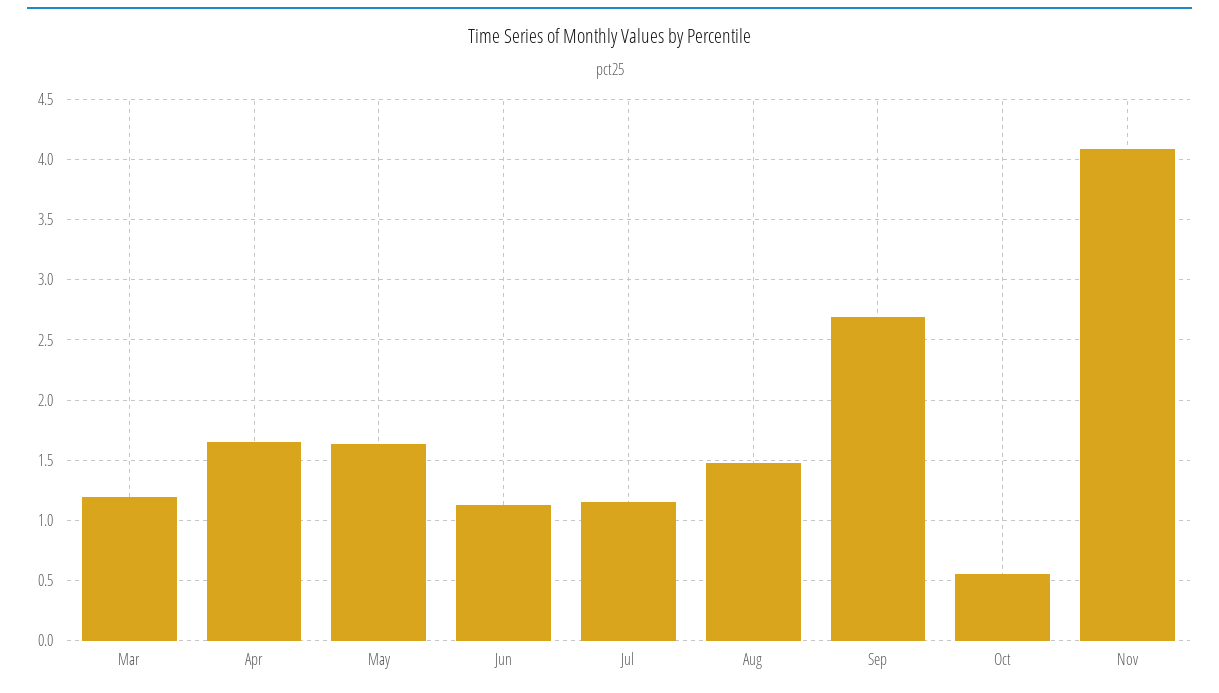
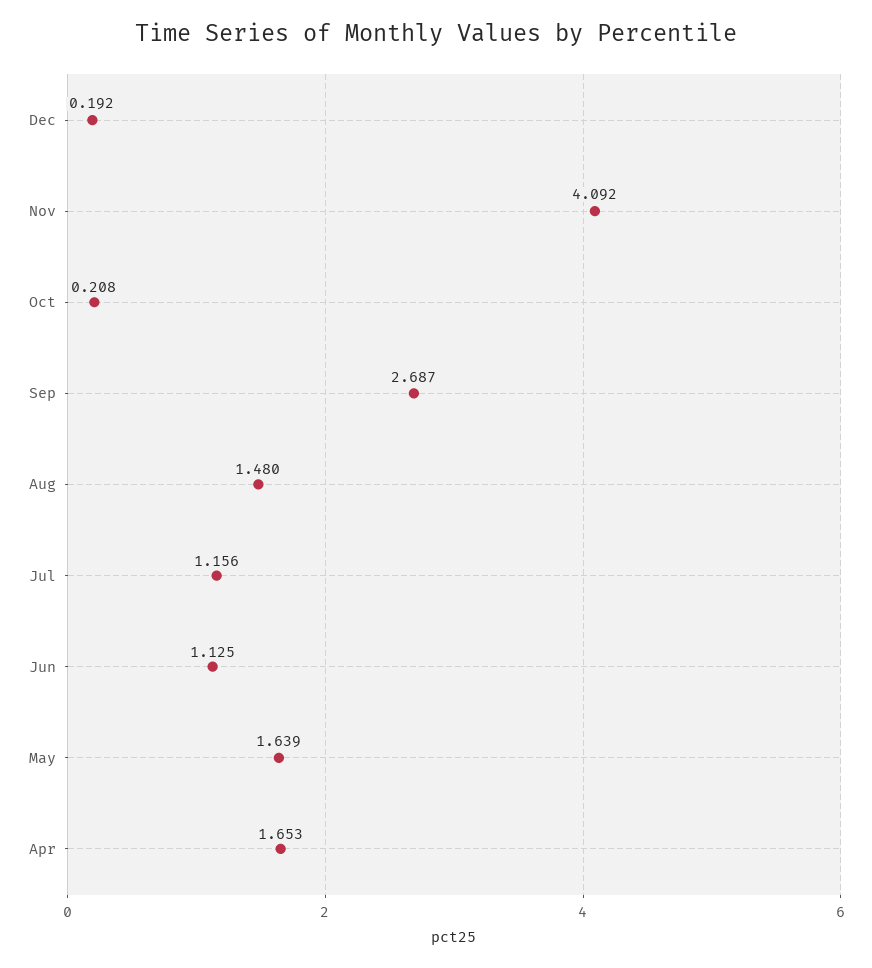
Mar: 1.2 -> none
Oct: 0.55 -> 0.208
Dec: none -> 0.192

